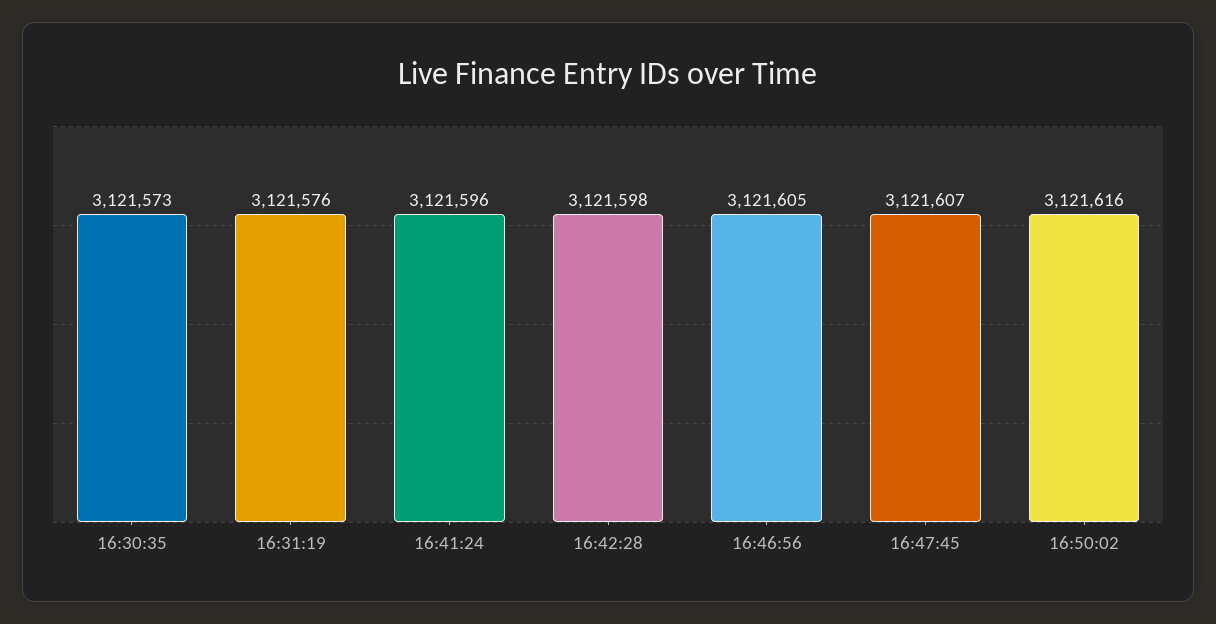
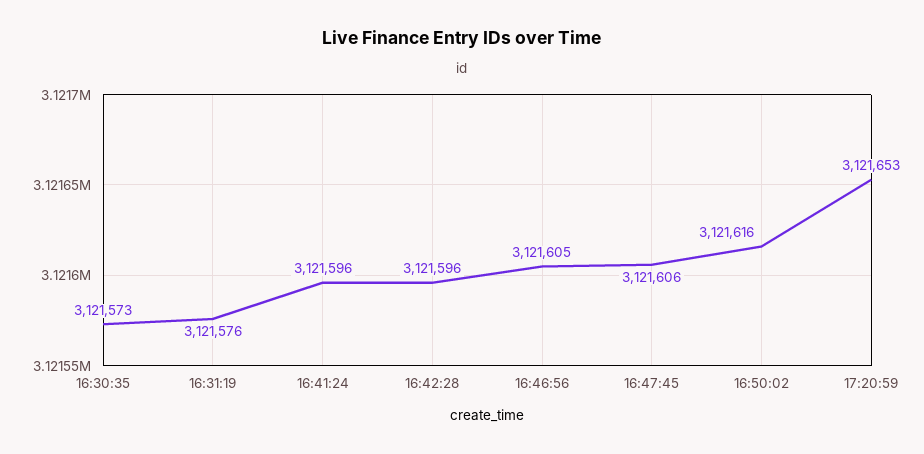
16:42:28: 3121598 -> 3121596
16:47:45: 3121607 -> 3121606
17:20:59: none -> 3121653

